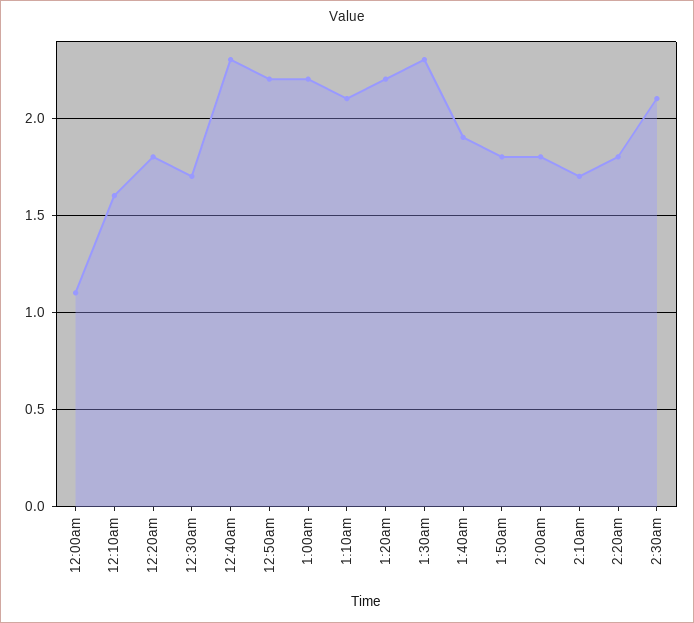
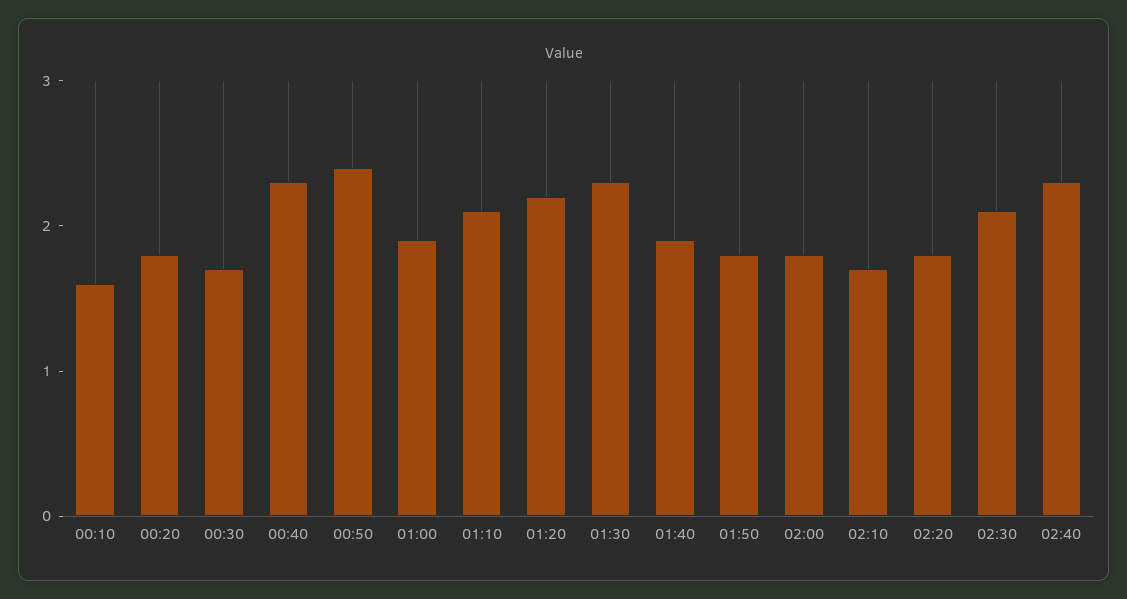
12:00am: 1.1 -> none
12:50am: 2.2 -> 2.4
1:00am: 2.2 -> 1.9
02:40: none -> 2.3

